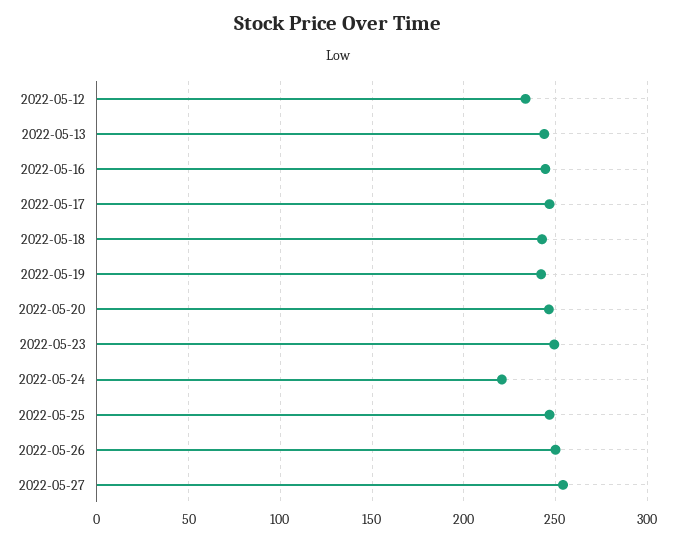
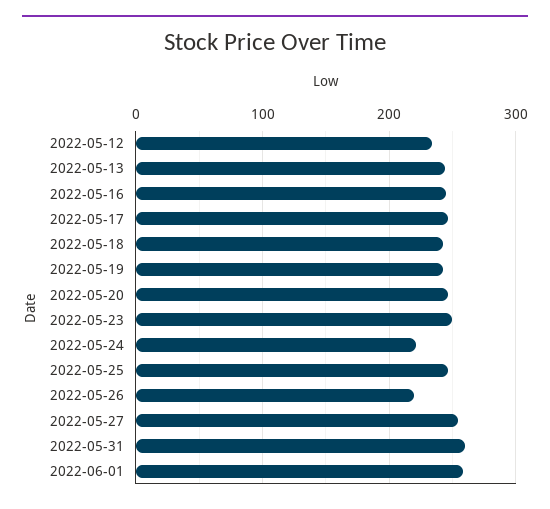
2022-05-26: 250 -> 220
2022-05-31: none -> 260
2022-06-01: none -> 260

